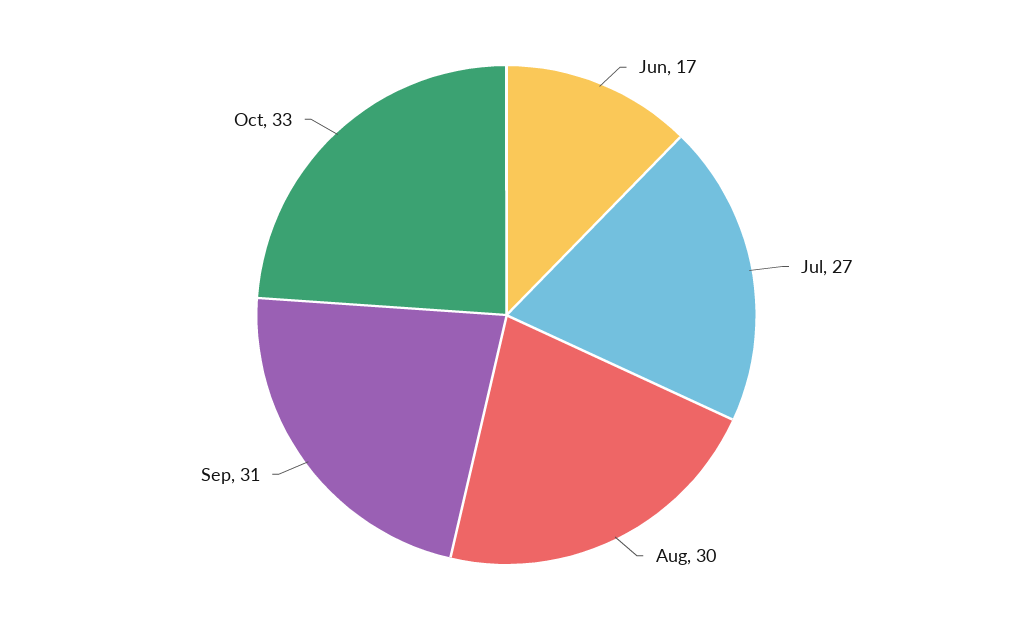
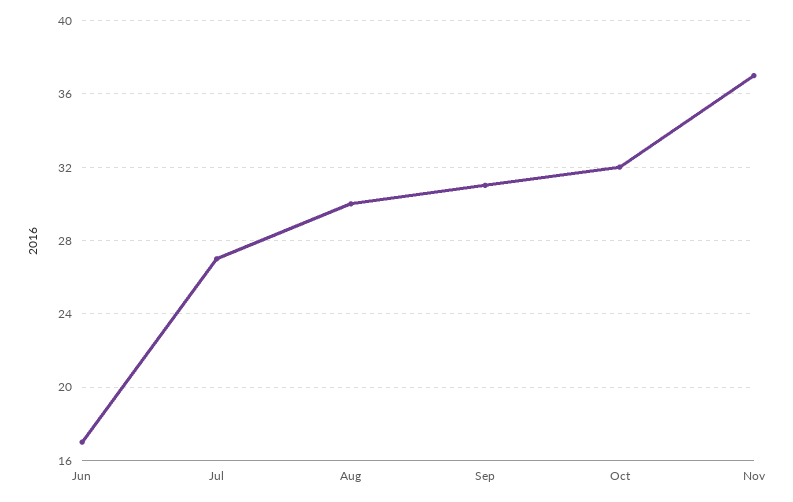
Oct: 33 -> 32
Nov: none -> 37

